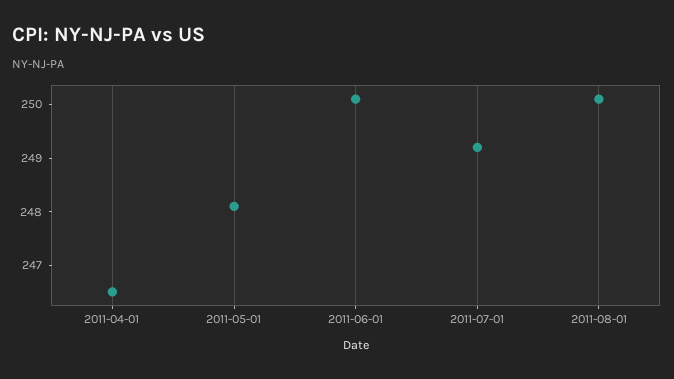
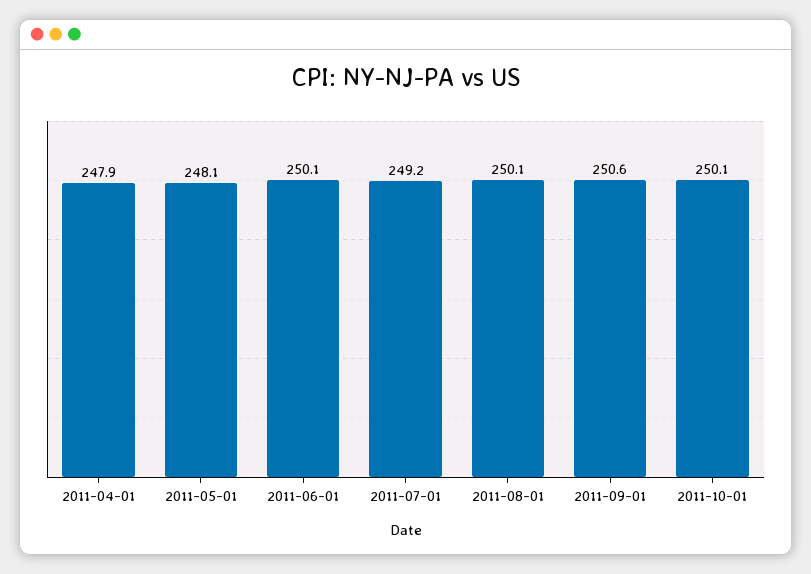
2011-04-01: 246.5 -> 247.9
2011-09-01: none -> 250.6
2011-10-01: none -> 250.1

